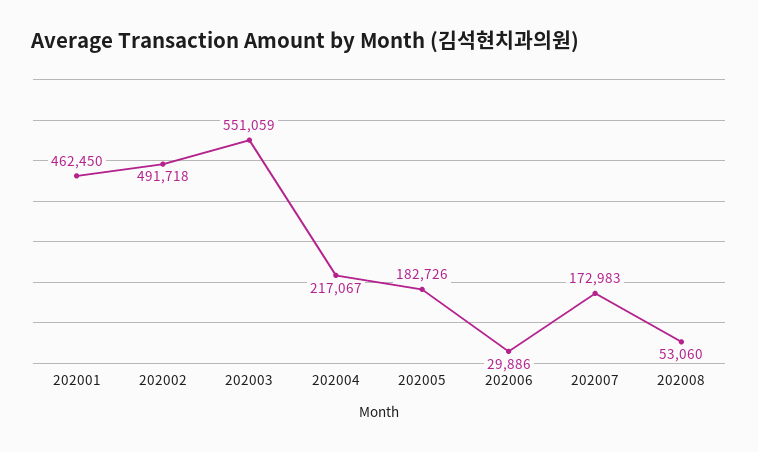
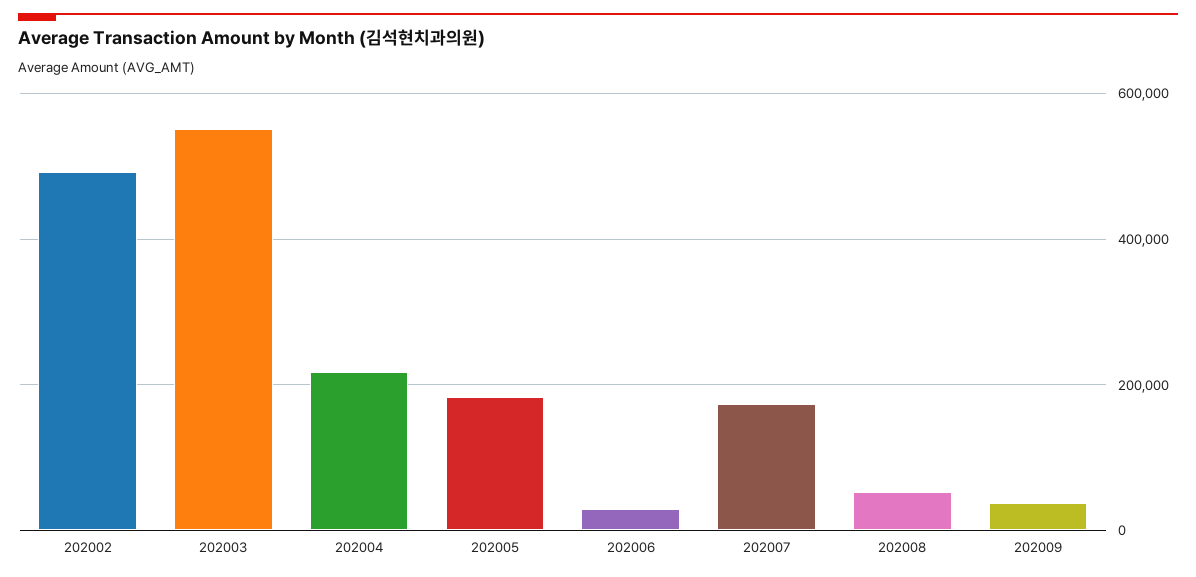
202001: 462450 -> none
202009: none -> 40000

